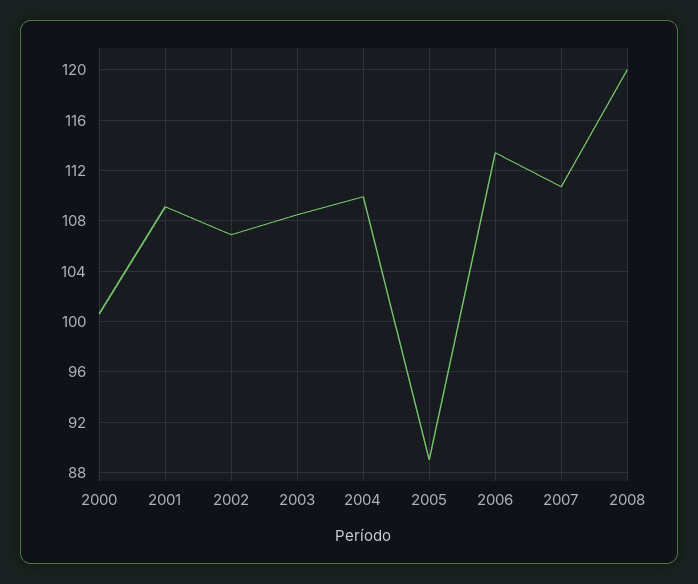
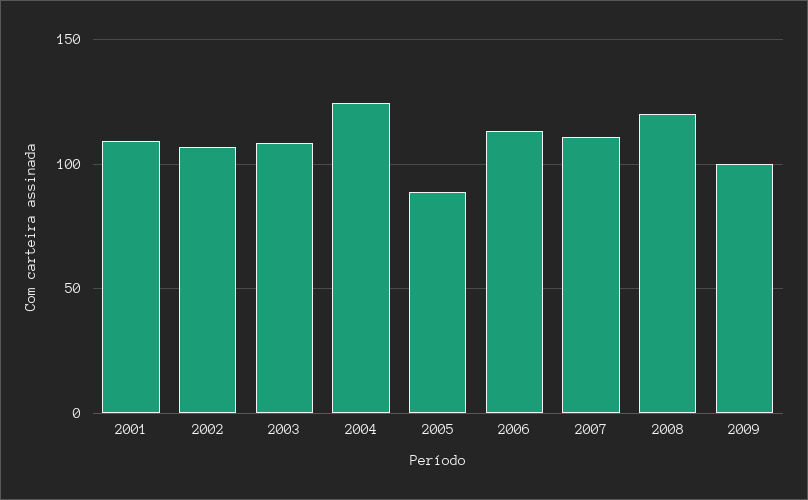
2000: 100.5 -> none
2004: 110 -> 125
2009: none -> 100

